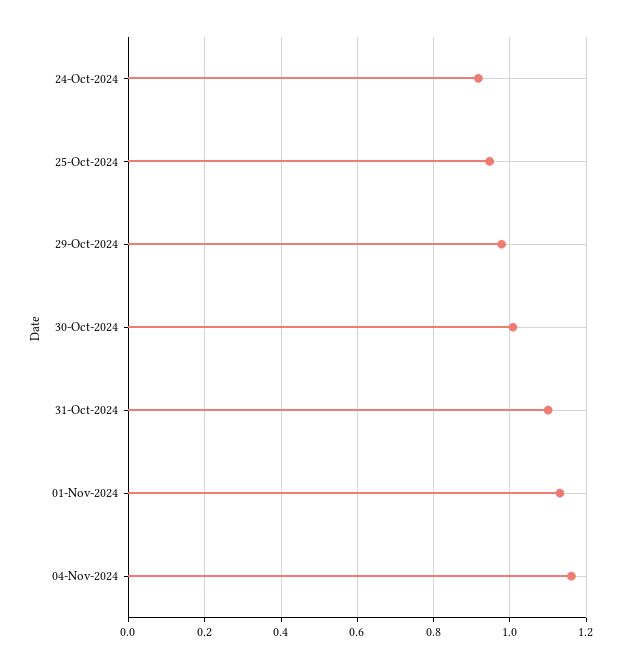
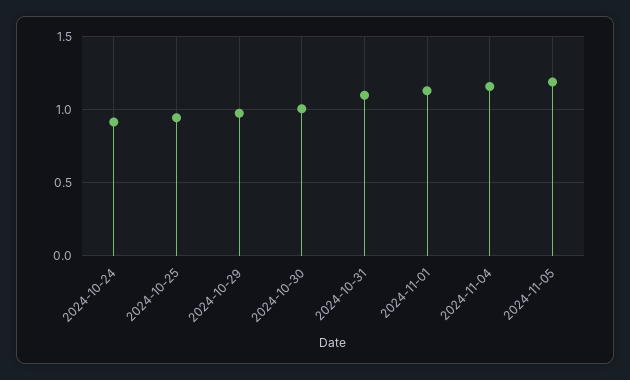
2024-11-05: none -> 1.2

